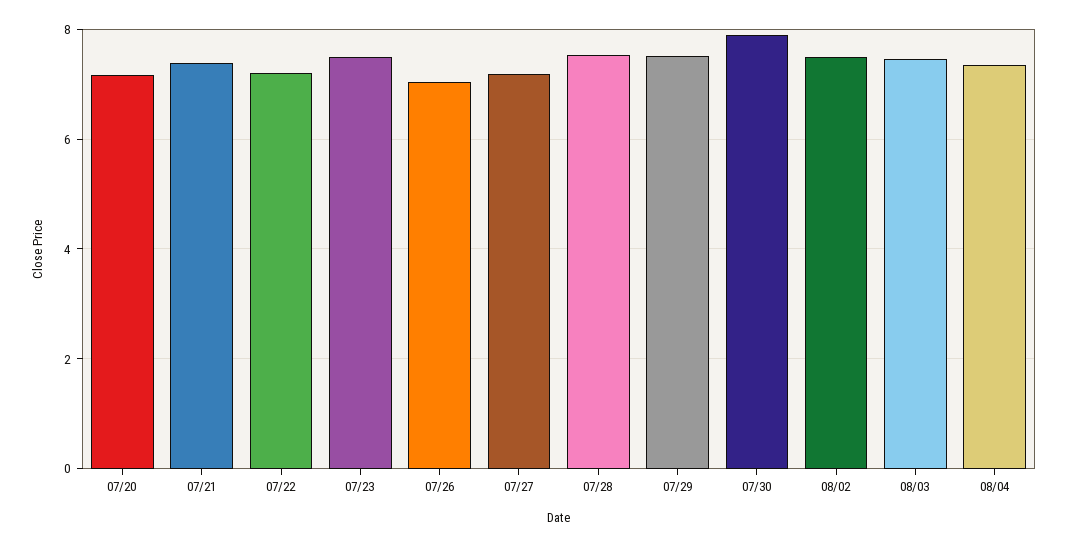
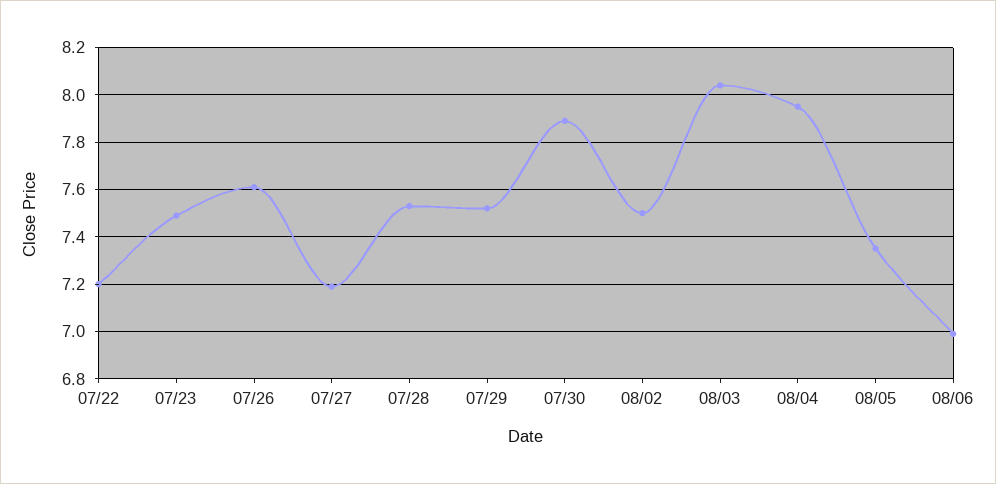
07/20: 7.2 -> none
07/21: 7.4 -> none
07/26: 7 -> 7.6
08/03: 7.4 -> 8.05
08/04: 7.4 -> 7.95
08/05: none -> 7.35
08/06: none -> 7

